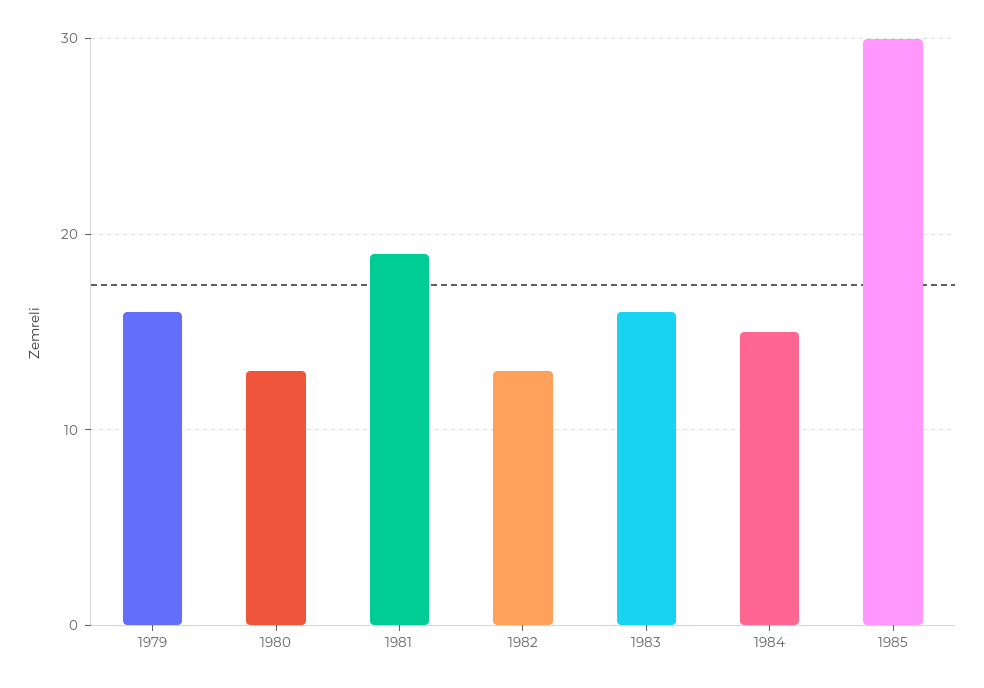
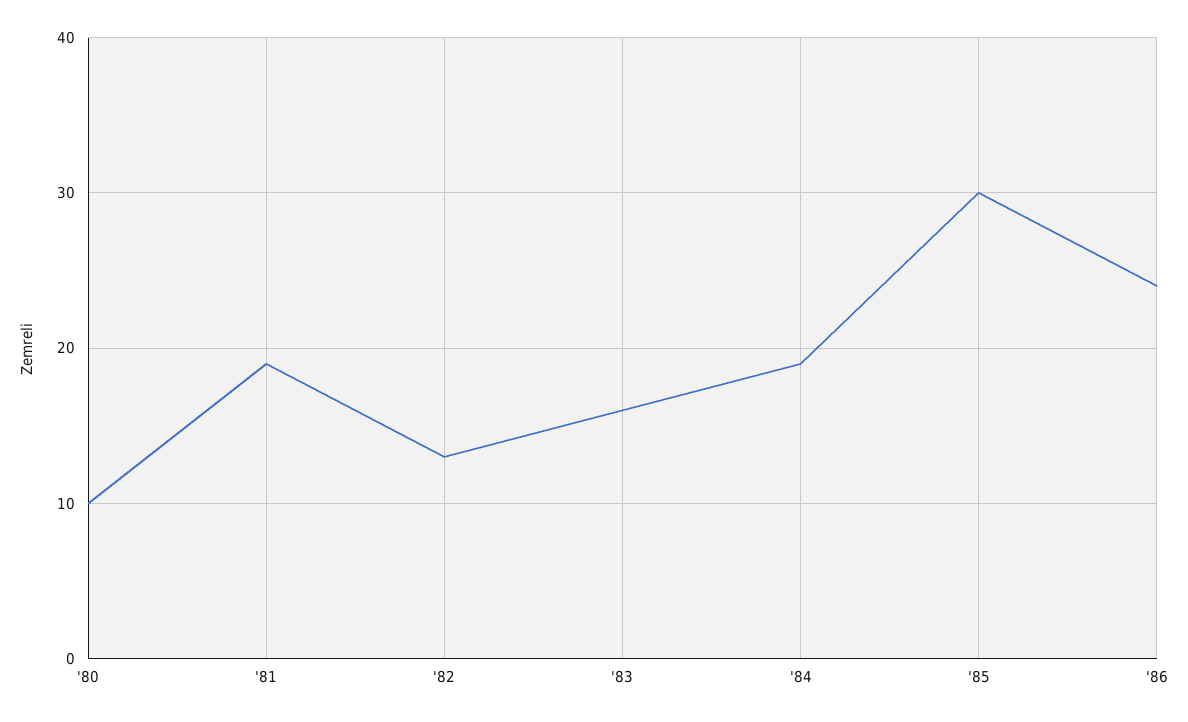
1979: 16 -> none
1980: 13 -> 10
1984: 15 -> 19
'86: none -> 24

